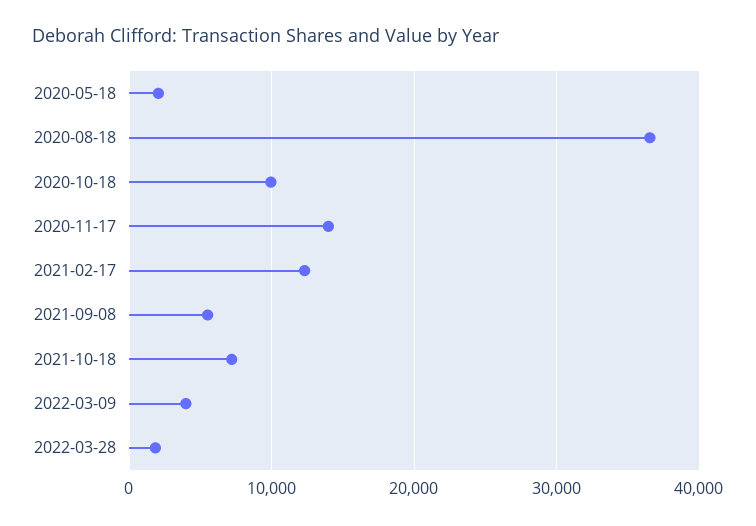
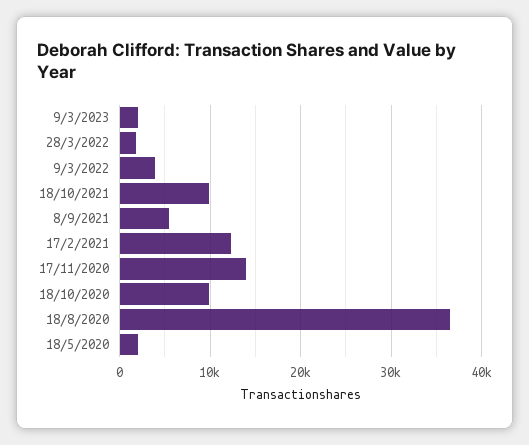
2021-10-18: 7000 -> 10000
9/3/2023: none -> 2000

